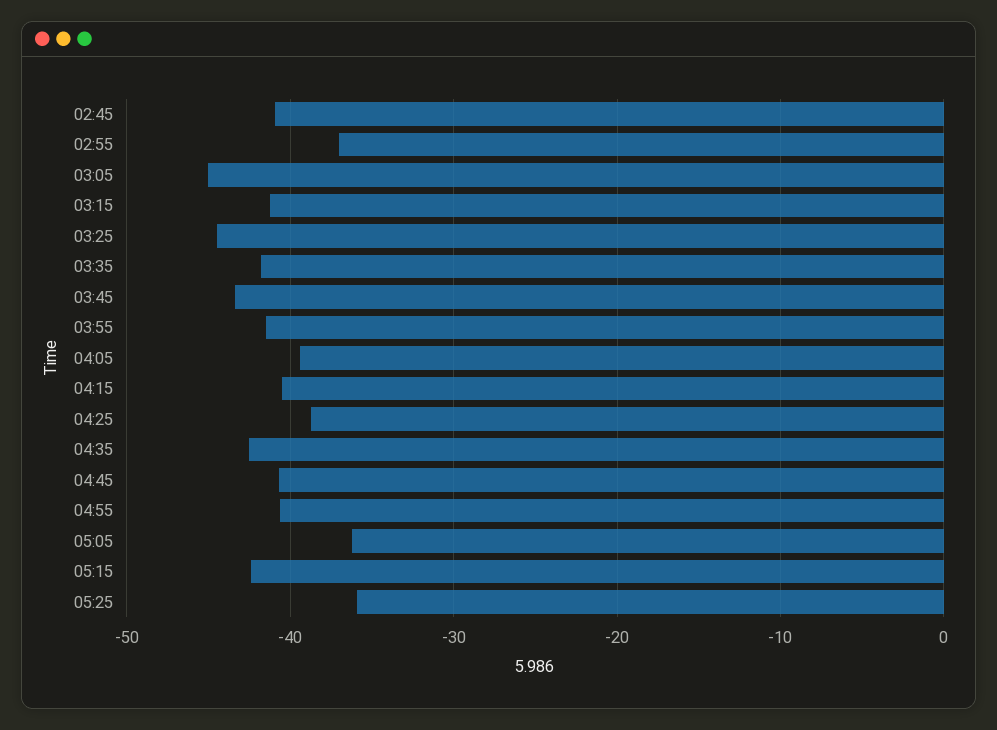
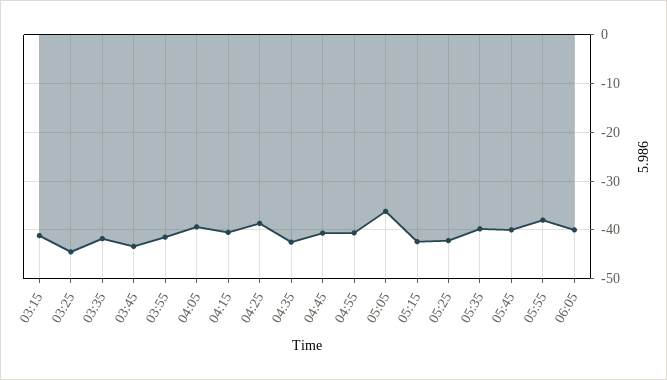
02:45: -41 -> none
02:55: -37 -> none
03:05: -45 -> none
05:25: -36 -> -42
05:35: none -> -40
05:45: none -> -40
05:55: none -> -38
06:05: none -> -40

